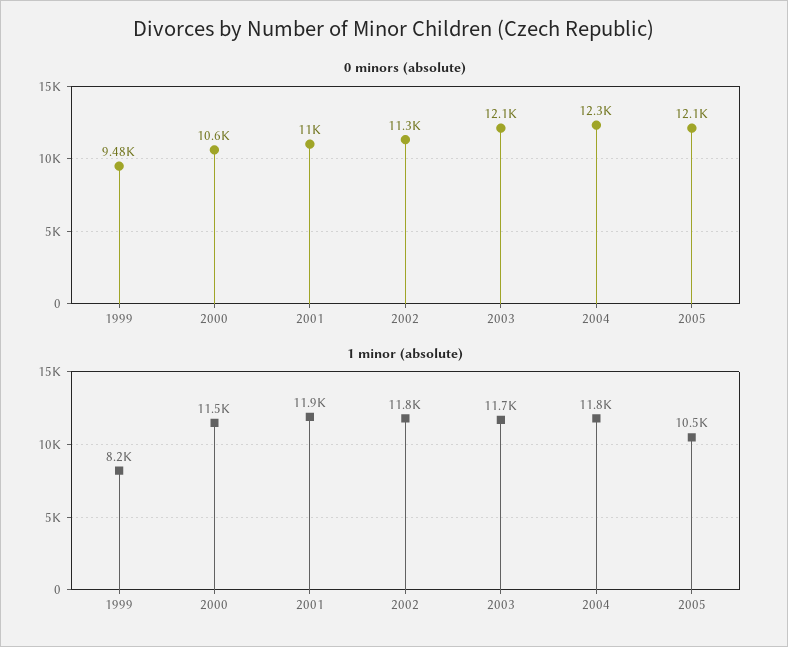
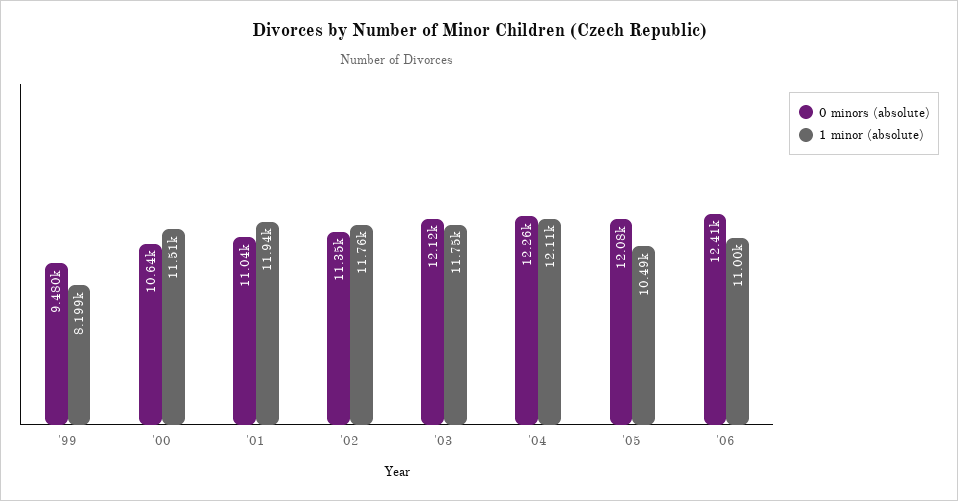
1 minor (absolute), 2004: 11800 -> 12110
0 minors (absolute), '06: none -> 12410
1 minor (absolute), '06: none -> 11000

